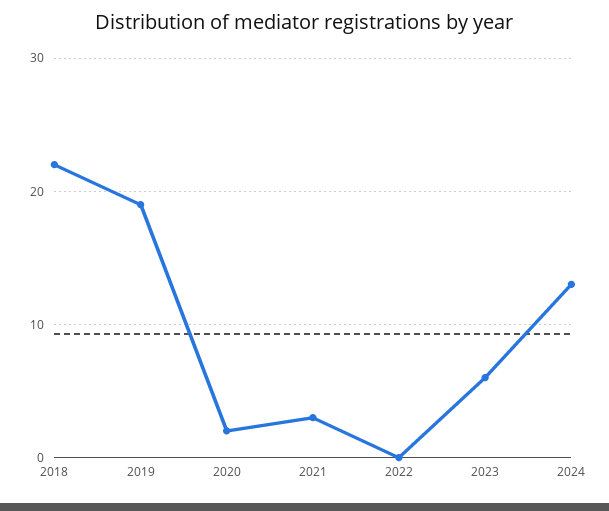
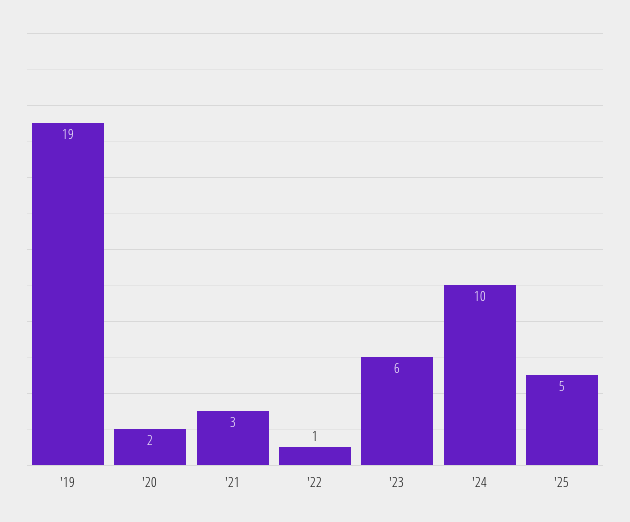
2018: 22 -> none
2022: 0 -> 1
2024: 13 -> 10
'25: none -> 5

